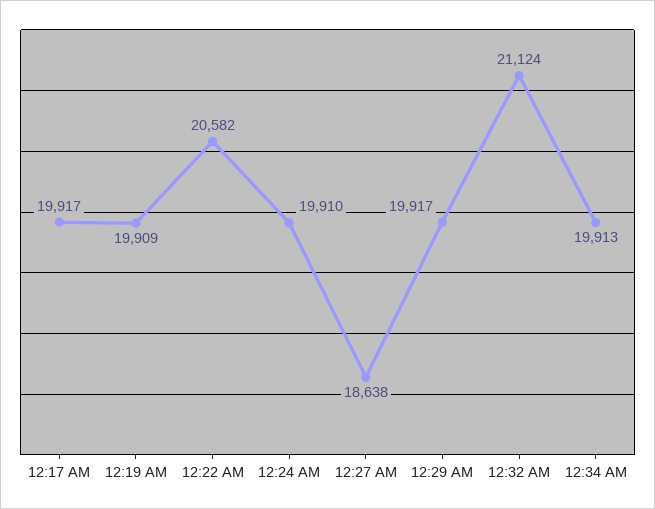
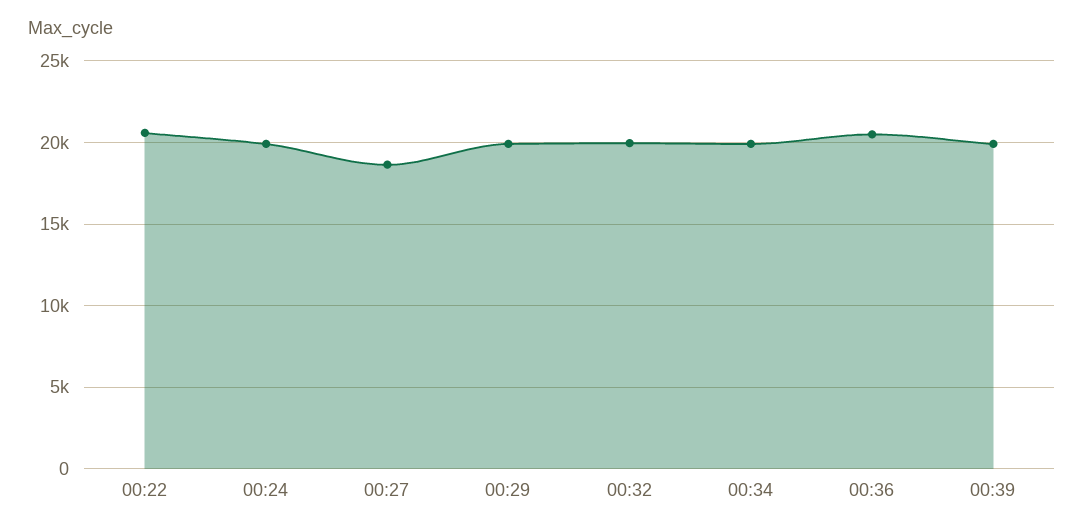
12:17 AM: 19917 -> none
12:19 AM: 19909 -> none
12:32 AM: 21124 -> 20000
00:36: none -> 20500
00:39: none -> 20000

